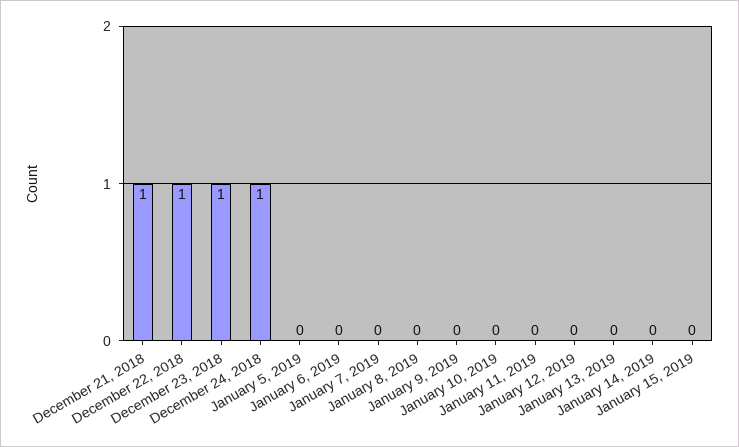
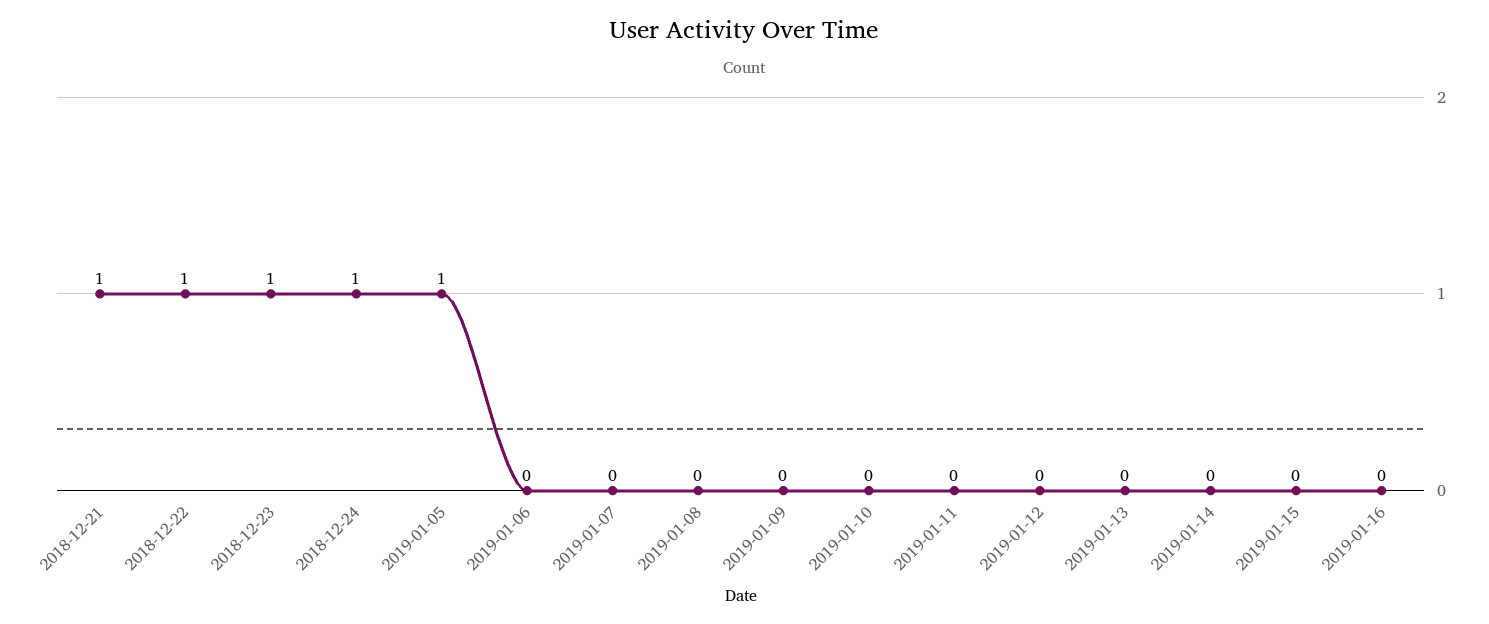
January 5, 2019: 0 -> 1
2019-01-16: none -> 0

